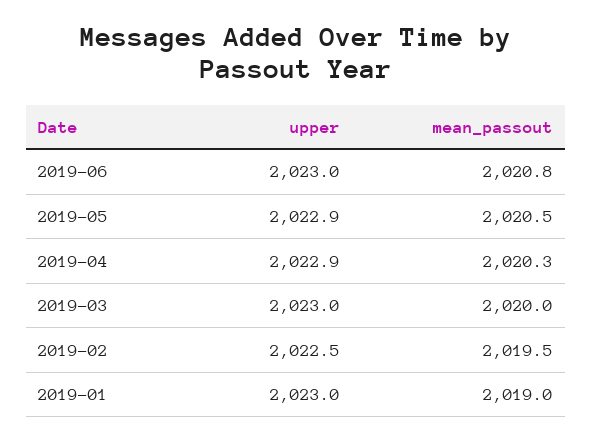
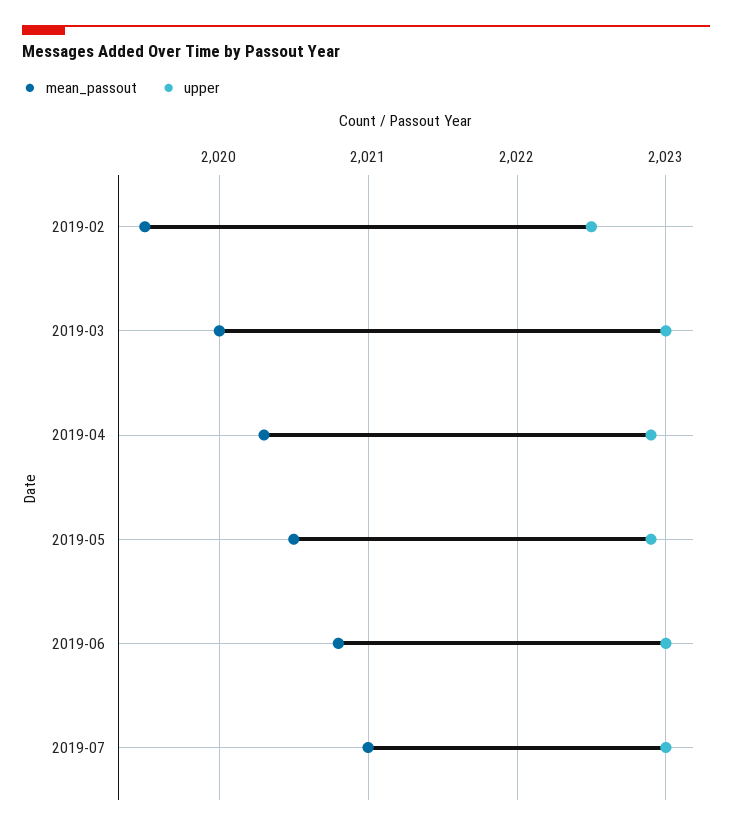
upper, 2019-01: 2023 -> none
mean_passout, 2019-01: 2019 -> none
mean_passout, 2019-07: none -> 2021
upper, 2019-07: none -> 2023

